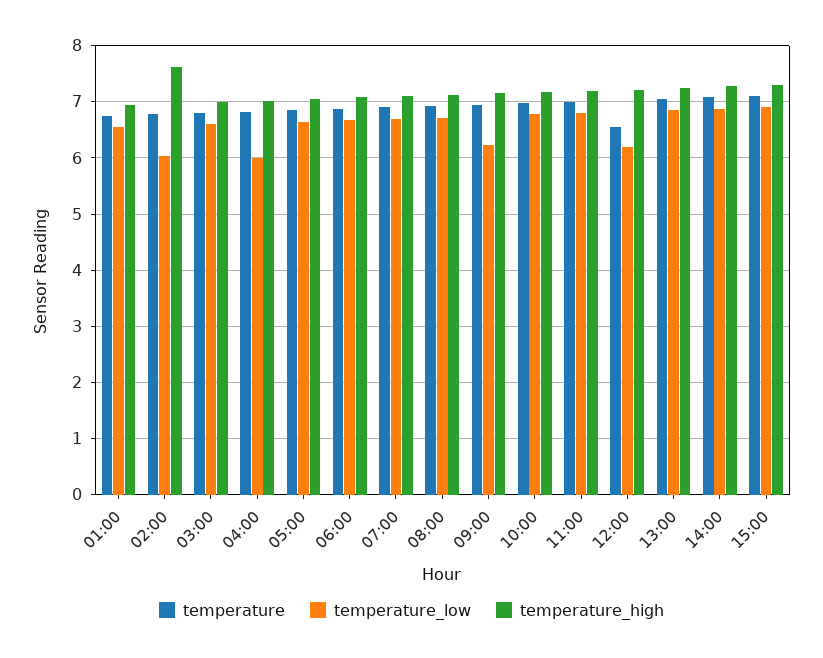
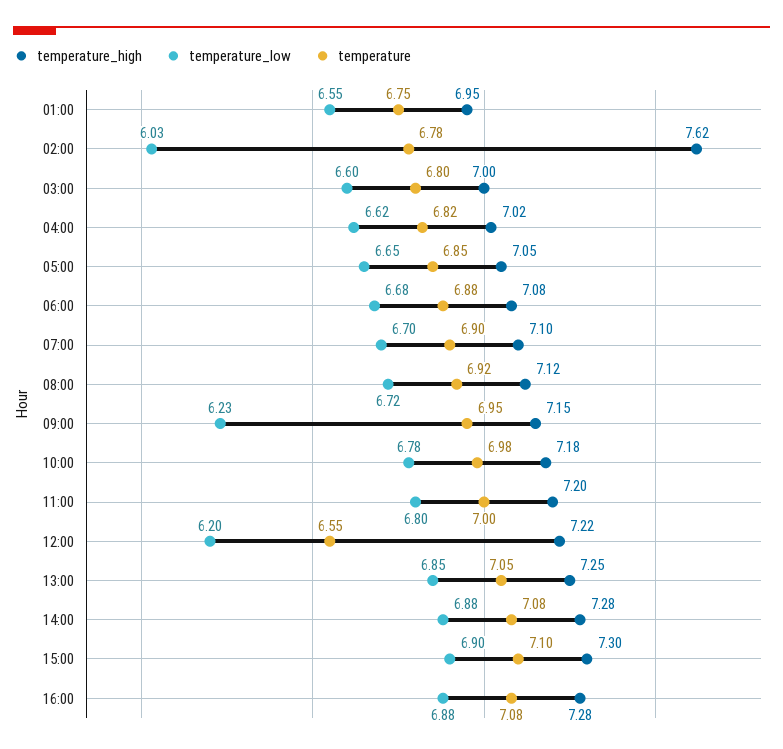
temperature_low, 04:00: 6 -> 6.62
temperature_high, 16:00: none -> 7.28
temperature_low, 16:00: none -> 6.88
temperature, 16:00: none -> 7.08

